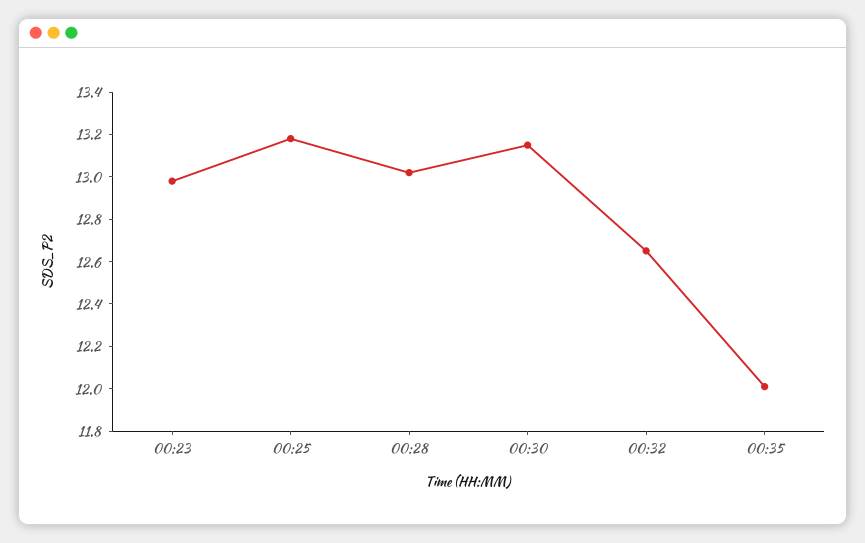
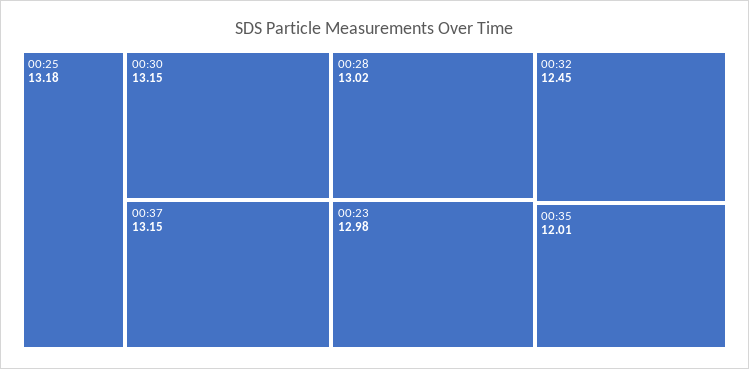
00:32: 12.65 -> 12.45
00:37: none -> 13.15

